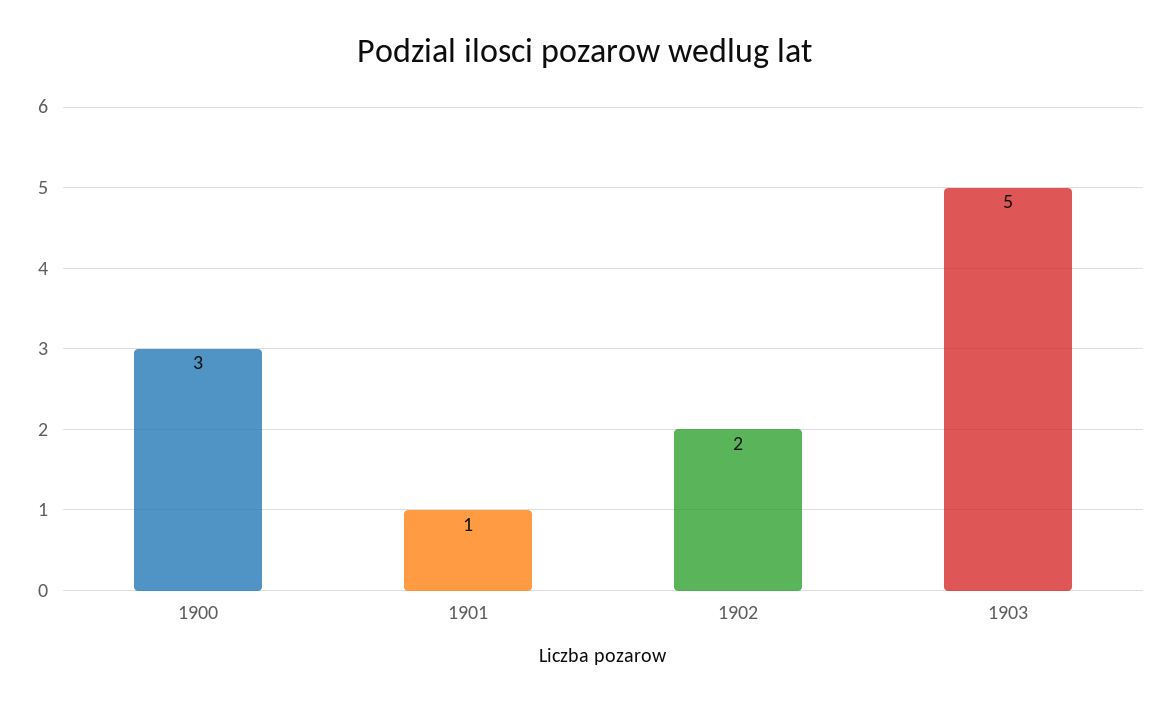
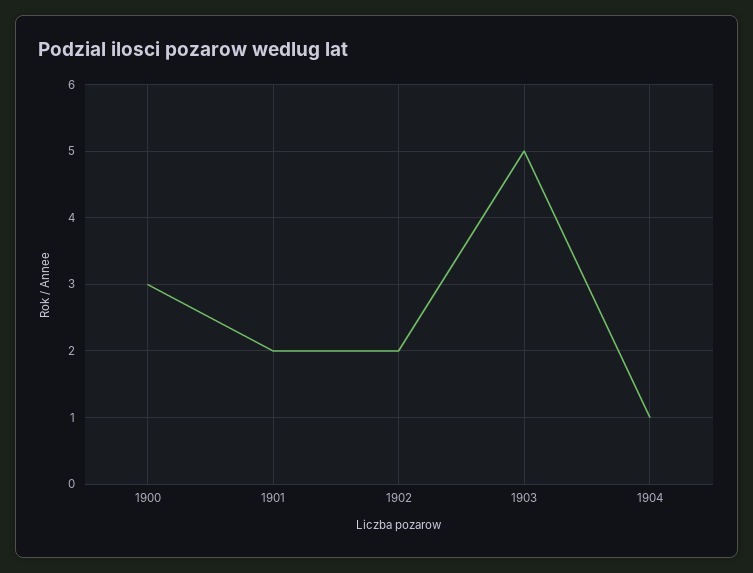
1901: 1 -> 2
1904: none -> 1

